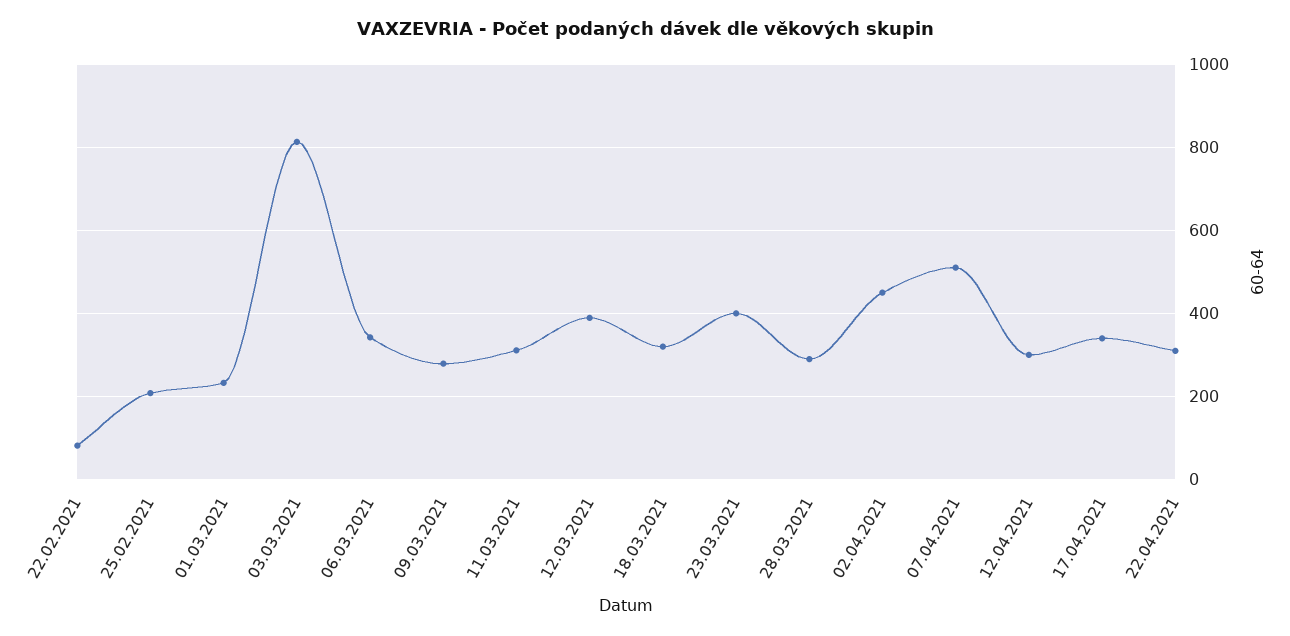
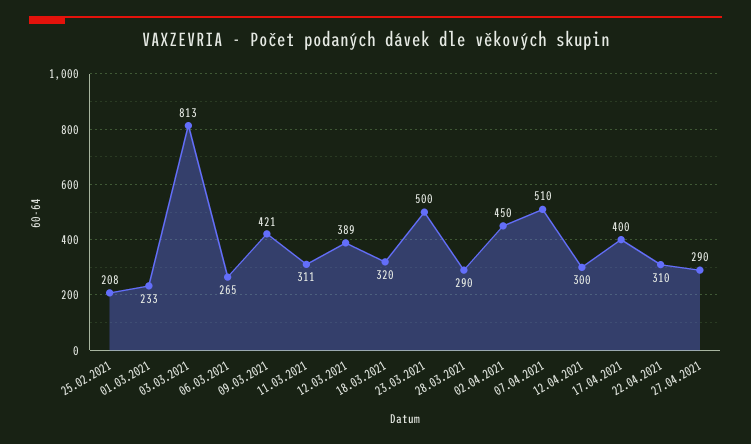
22.02.2021: 80 -> none
06.03.2021: 340 -> 265
09.03.2021: 280 -> 421
23.03.2021: 400 -> 500
17.04.2021: 340 -> 400
27.04.2021: none -> 290

